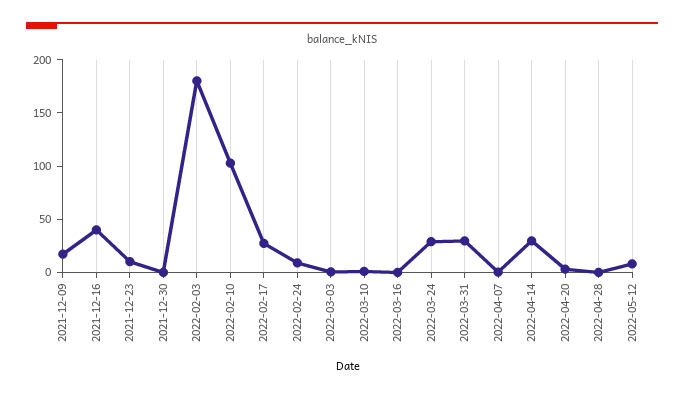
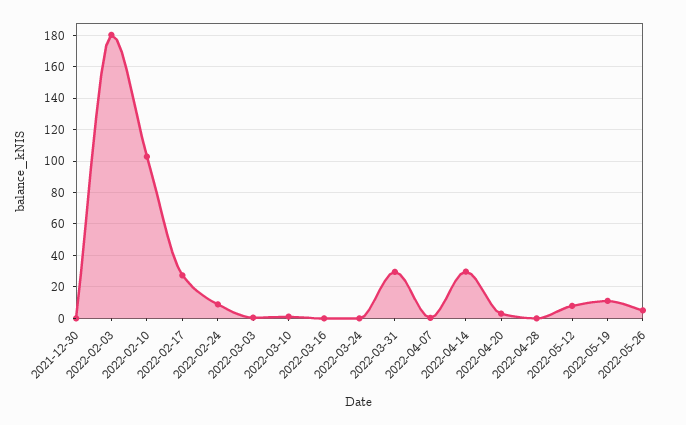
2021-12-09: 20 -> none
2021-12-16: 40 -> none
2021-12-23: 10 -> none
2022-03-24: 30 -> 0
2022-05-19: none -> 10
2022-05-26: none -> 5

